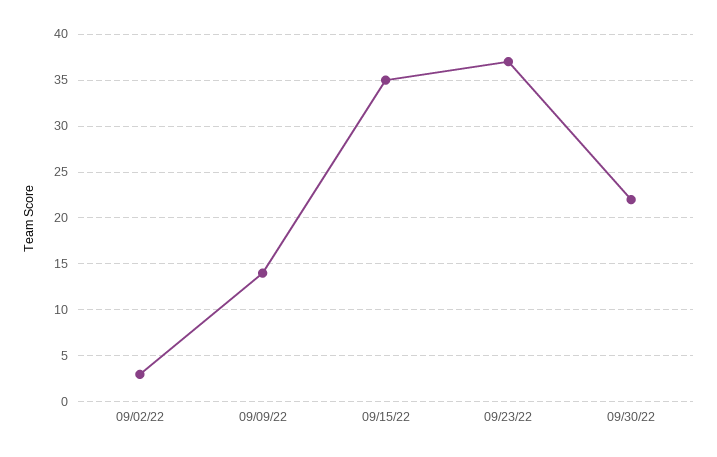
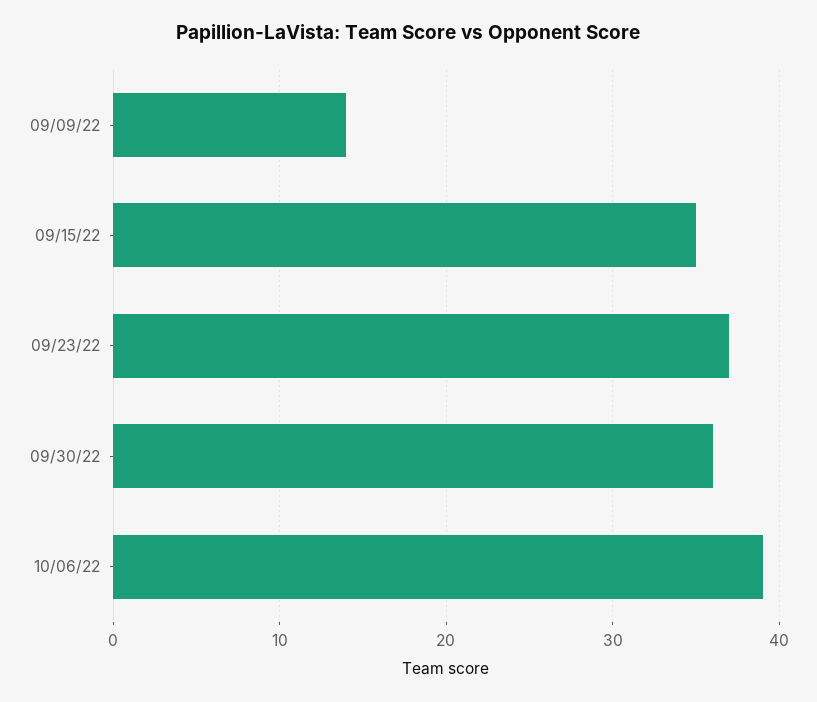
09/02/22: 3 -> none
09/30/22: 22 -> 36
10/06/22: none -> 39

